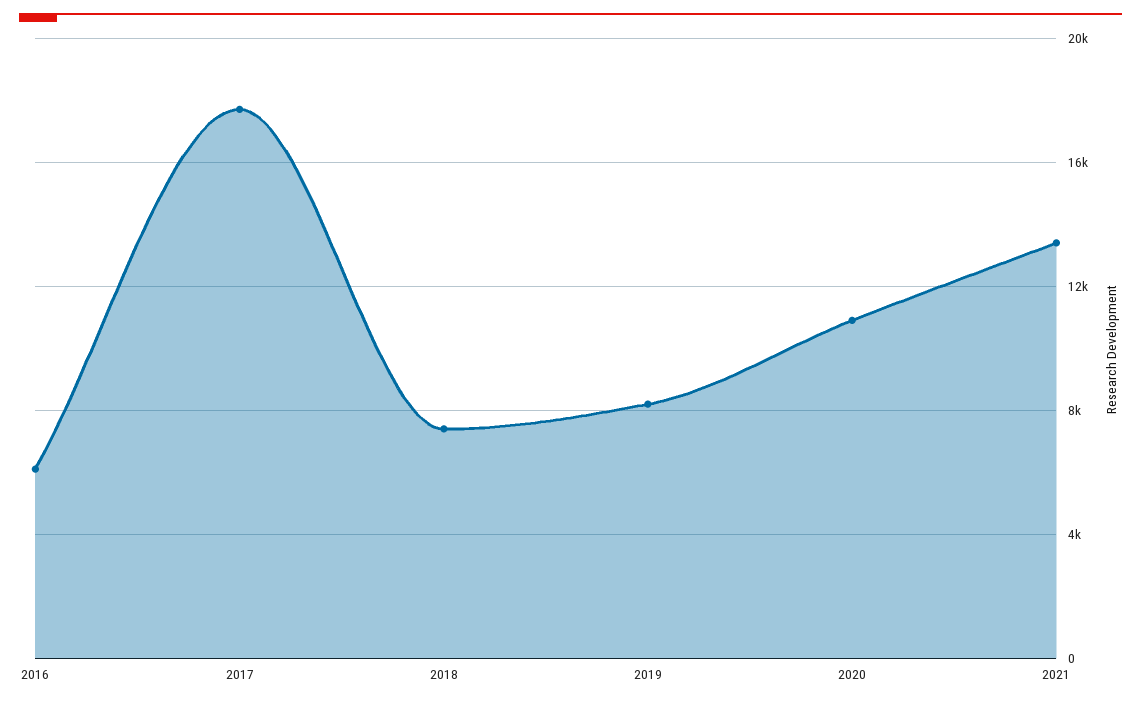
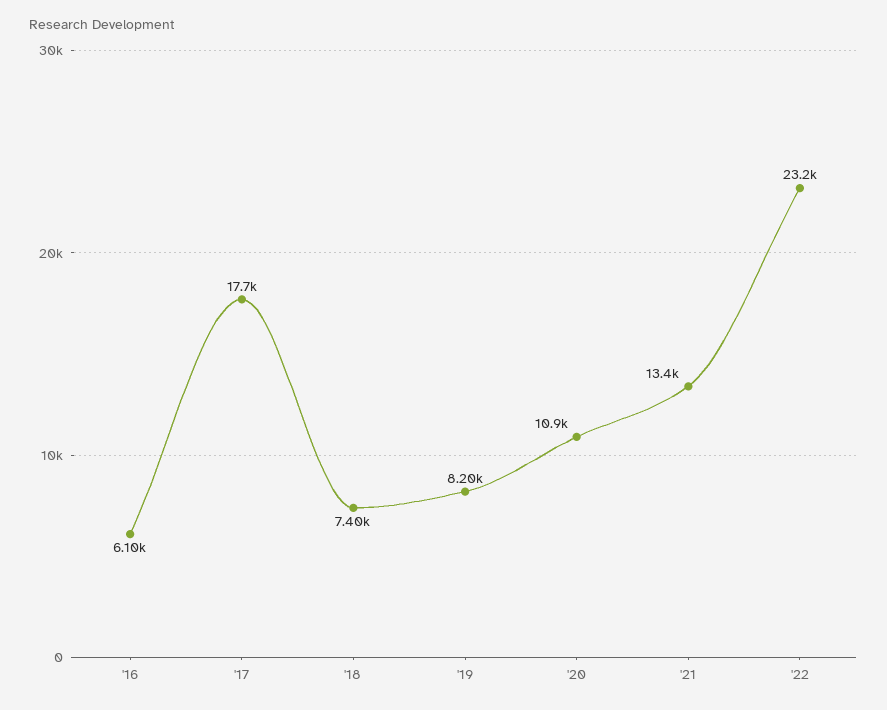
'22: none -> 23200

